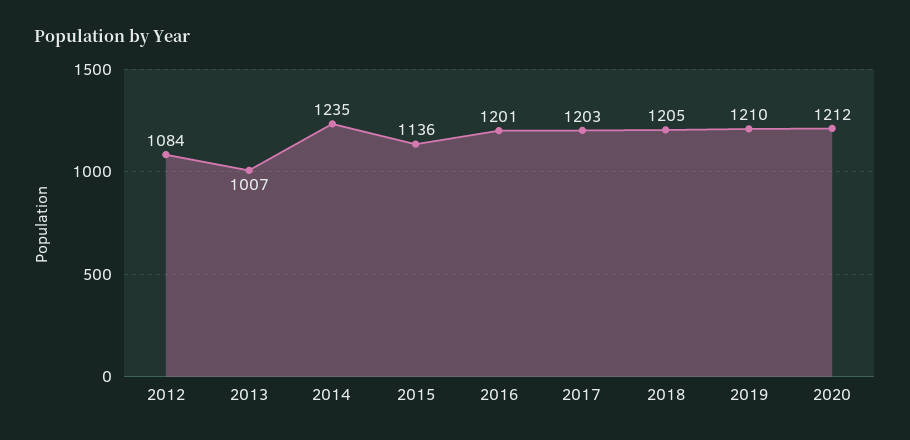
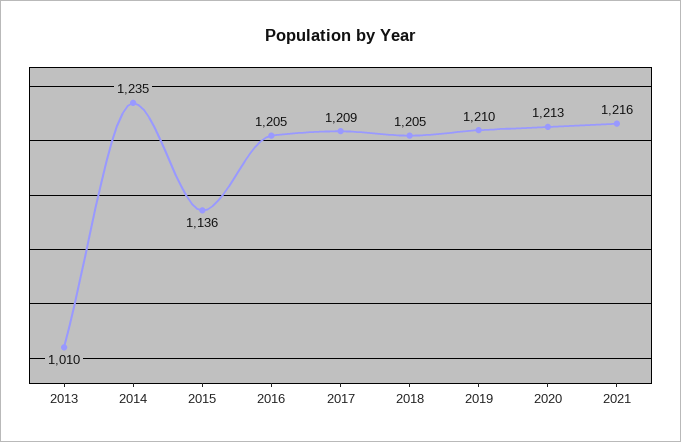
2012: 1084 -> none
2013: 1007 -> 1010
2016: 1201 -> 1205
2017: 1203 -> 1209
2020: 1212 -> 1213
2021: none -> 1216

